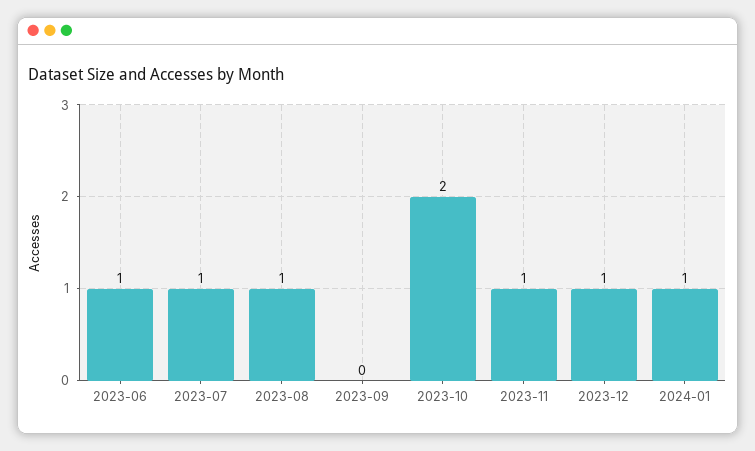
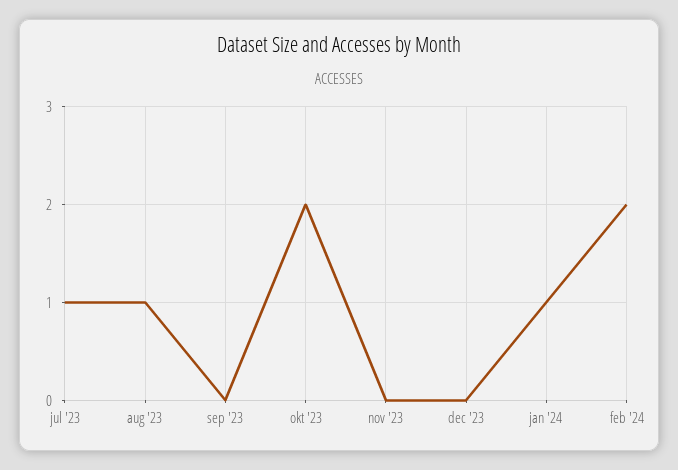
2023-06: 1 -> none
2023-11: 1 -> 0
2023-12: 1 -> 0
feb '24: none -> 2

